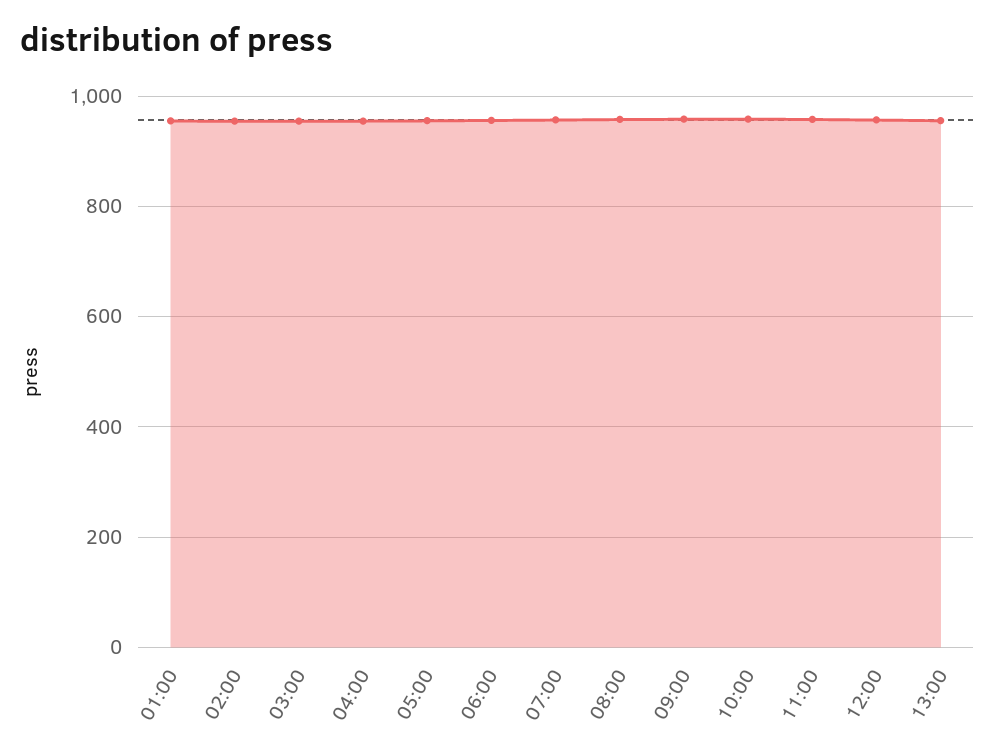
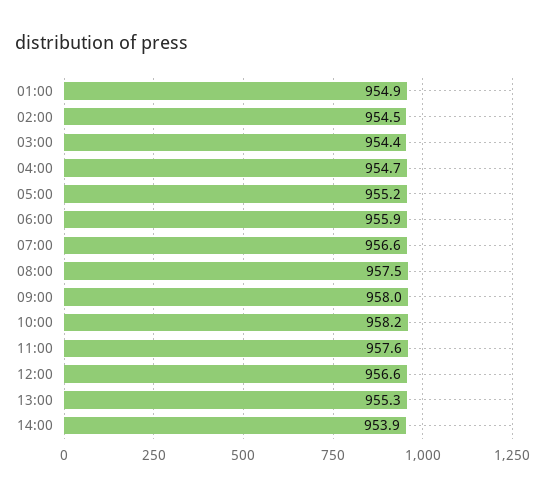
14:00: none -> 953.9

